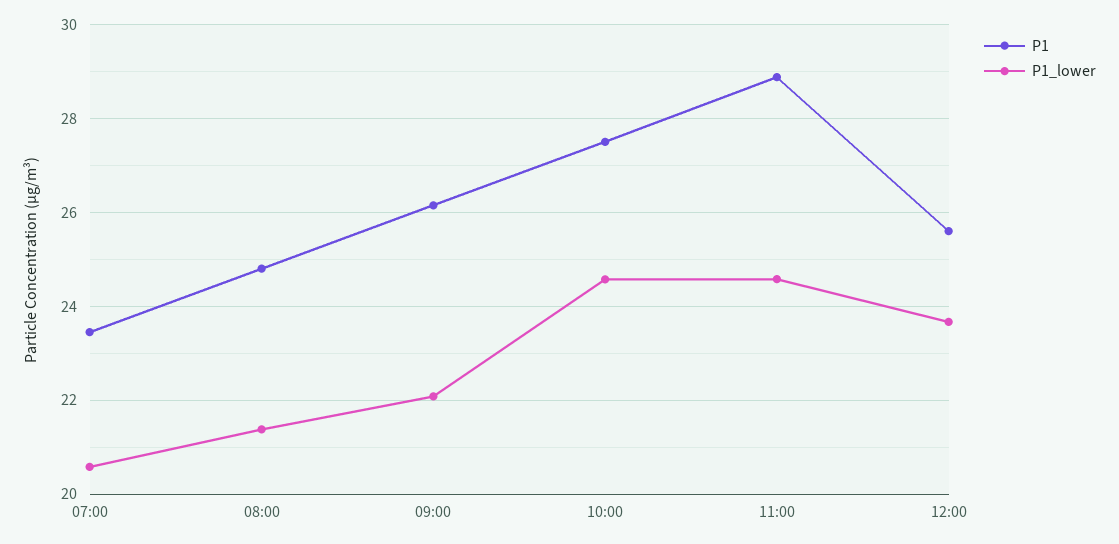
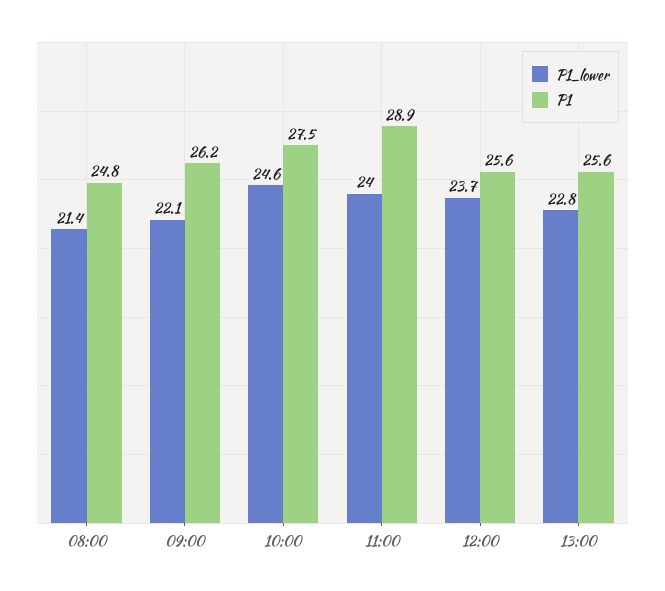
P1, 07:00: 23.4 -> none
P1_lower, 07:00: 20.6 -> none
P1_lower, 11:00: 24.6 -> 24
P1_lower, 13:00: none -> 22.8
P1, 13:00: none -> 25.6

